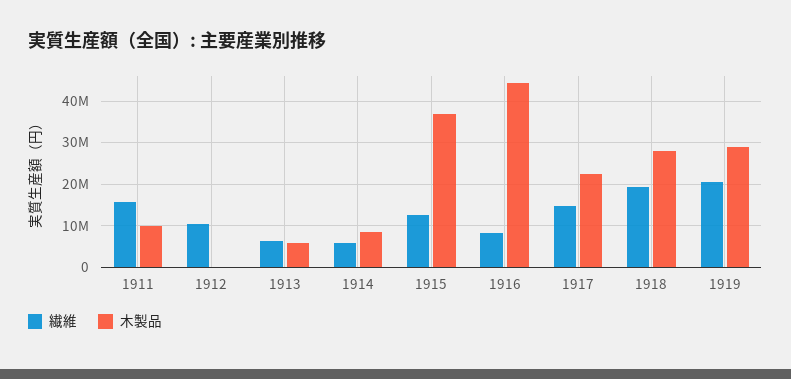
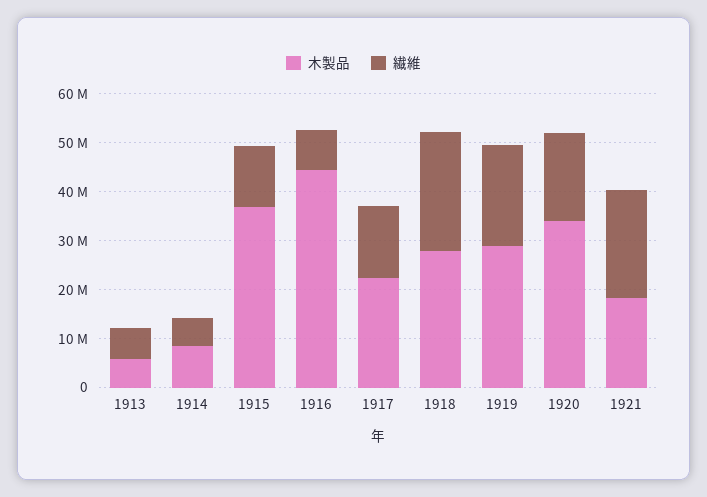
繊維, 1911: 16000000 -> none
木製品, 1911: 10000000 -> none
繊維, 1912: 10000000 -> none
木製品, 1912: 0 -> none
繊維, 1918: 20000000 -> 24000000
木製品, 1920: none -> 34000000
繊維, 1920: none -> 18000000
木製品, 1921: none -> 18000000
繊維, 1921: none -> 22000000

